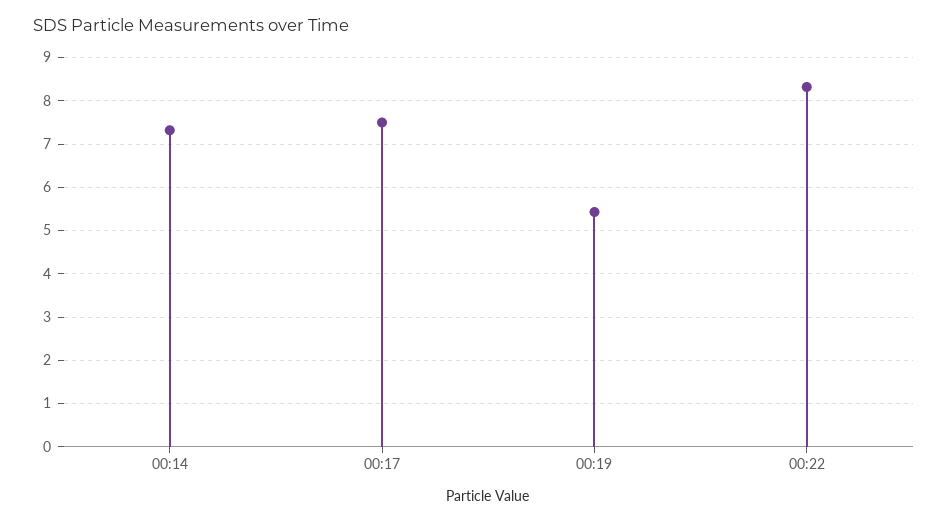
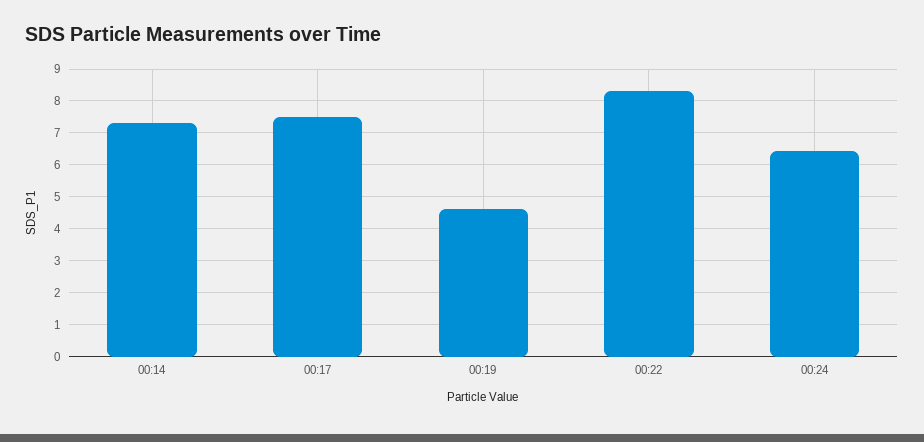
00:19: 5.4 -> 4.6
00:24: none -> 6.4

